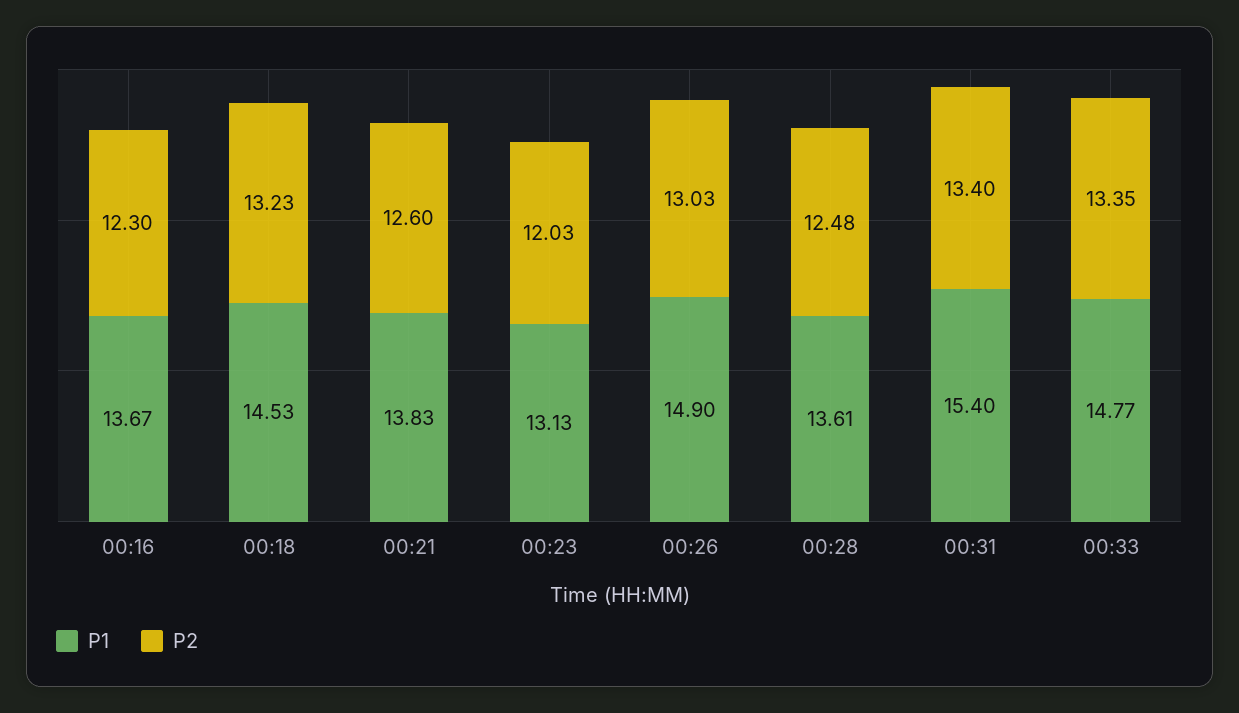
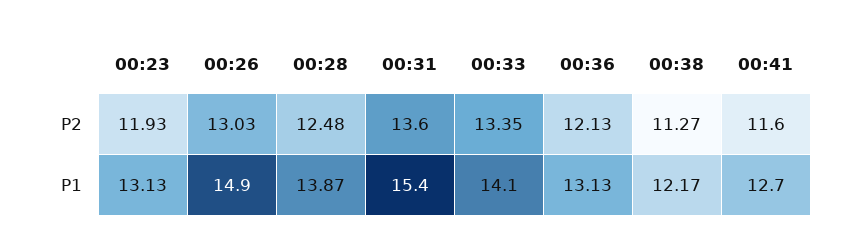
P1, 00:16: 13.67 -> none
P2, 00:16: 12.3 -> none
P1, 00:18: 14.53 -> none
P2, 00:18: 13.23 -> none
P1, 00:21: 13.83 -> none
P2, 00:21: 12.6 -> none
P2, 00:23: 12.03 -> 11.93
P1, 00:28: 13.61 -> 13.87
P2, 00:31: 13.4 -> 13.6
P1, 00:33: 14.77 -> 14.1
P2, 00:36: none -> 12.13
P2, 00:38: none -> 11.27
P2, 00:41: none -> 11.6
P1, 00:36: none -> 13.13
P1, 00:38: none -> 12.17
P1, 00:41: none -> 12.7

